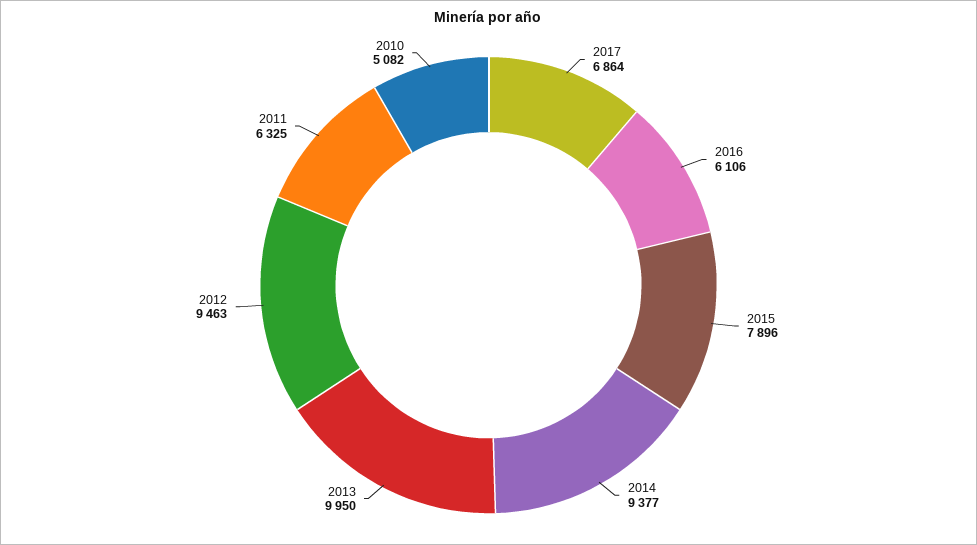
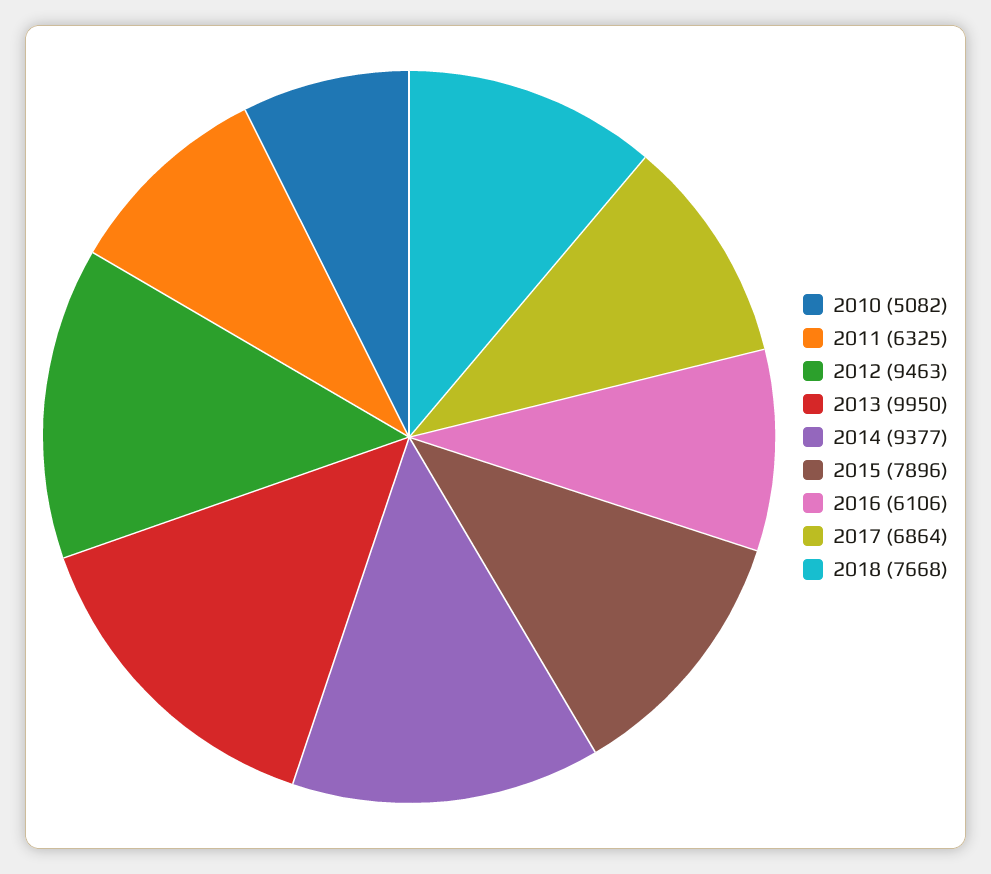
2018: none -> 7668

